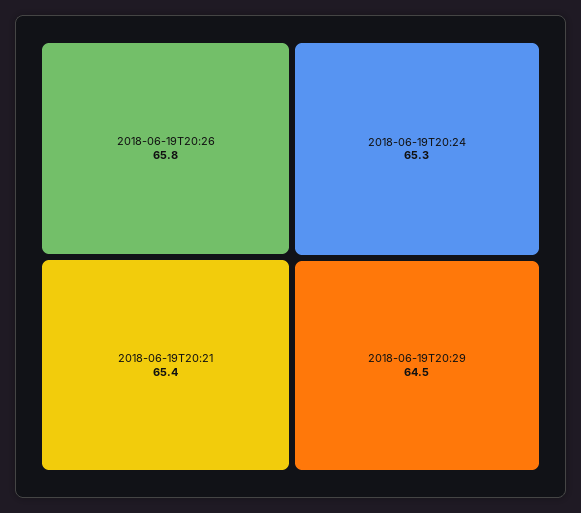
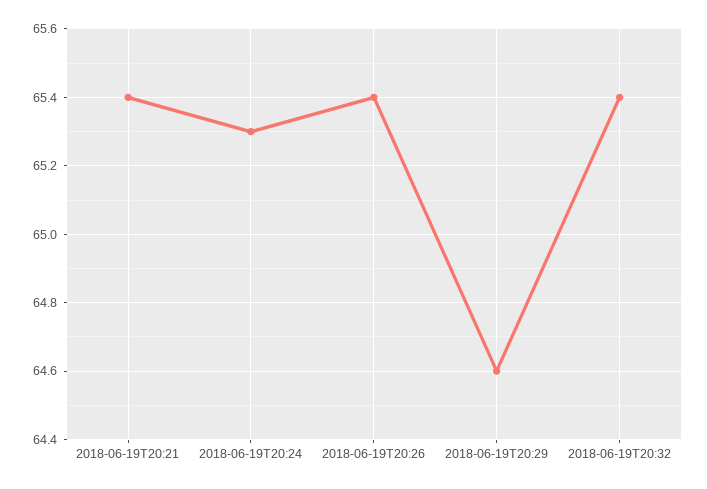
2018-06-19T20:26: 65.8 -> 65.4
2018-06-19T20:29: 64.5 -> 64.6
2018-06-19T20:32: none -> 65.4

